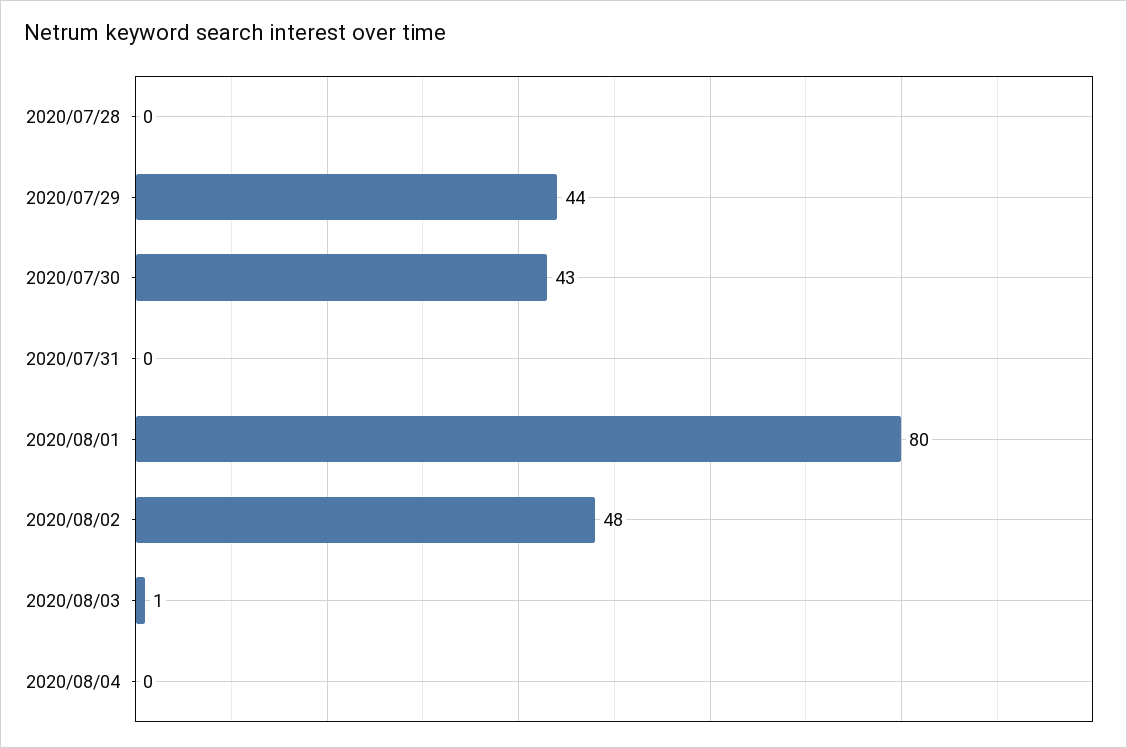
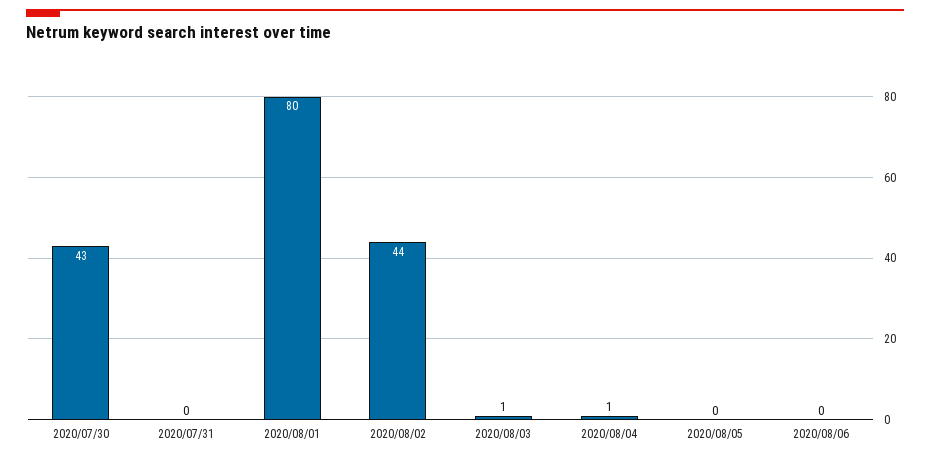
2020/07/28: 0 -> none
2020/07/29: 44 -> none
2020/08/02: 48 -> 44
2020/08/04: 0 -> 1
2020/08/05: none -> 0
2020/08/06: none -> 0

